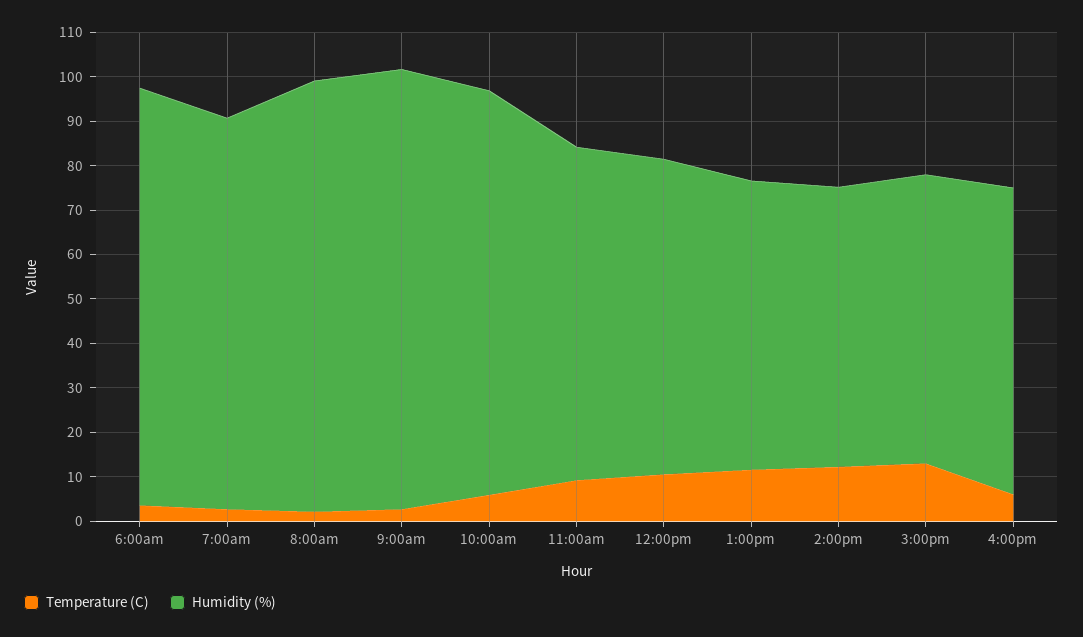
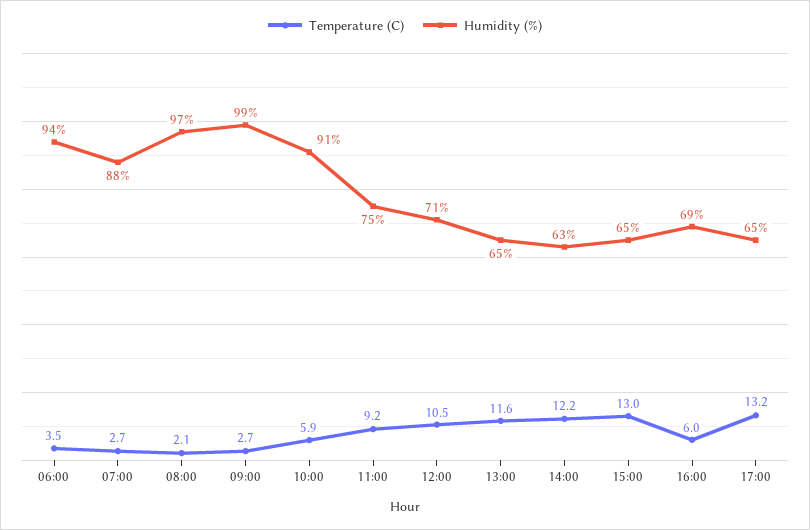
Temperature (C), 17:00: none -> 13.2
Humidity (%), 17:00: none -> 65

